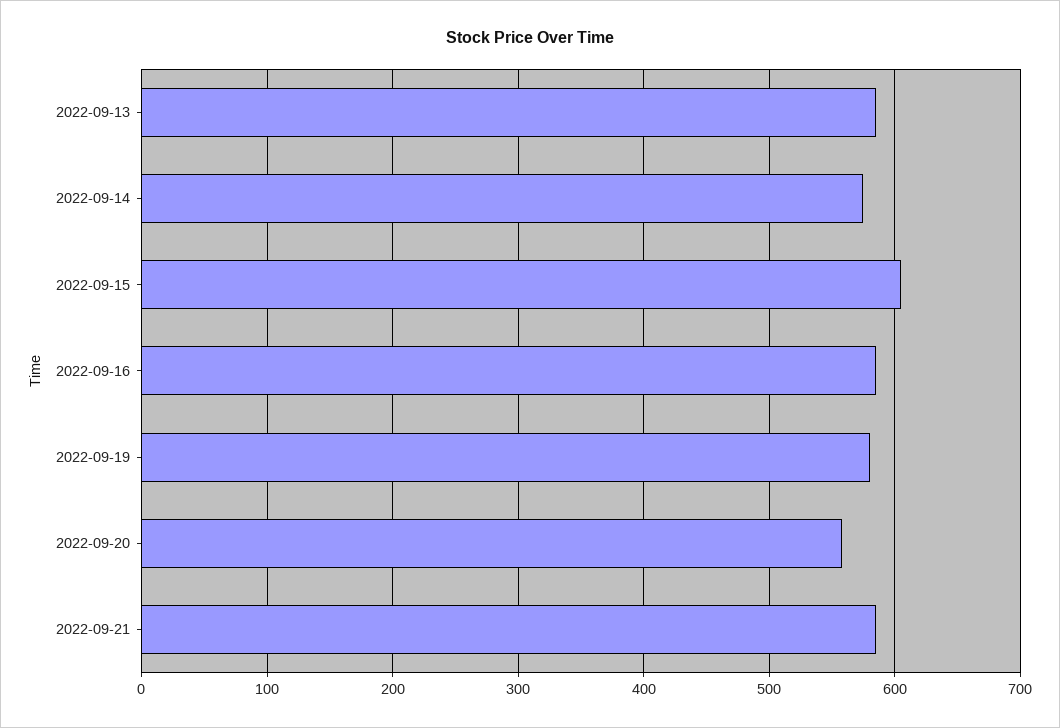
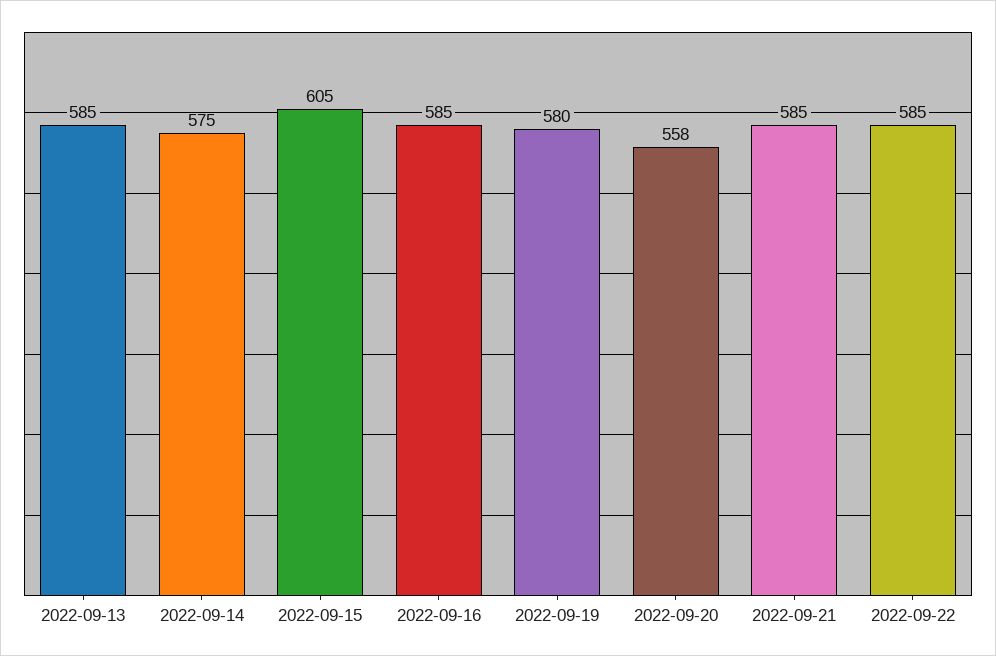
2022-09-22: none -> 585

